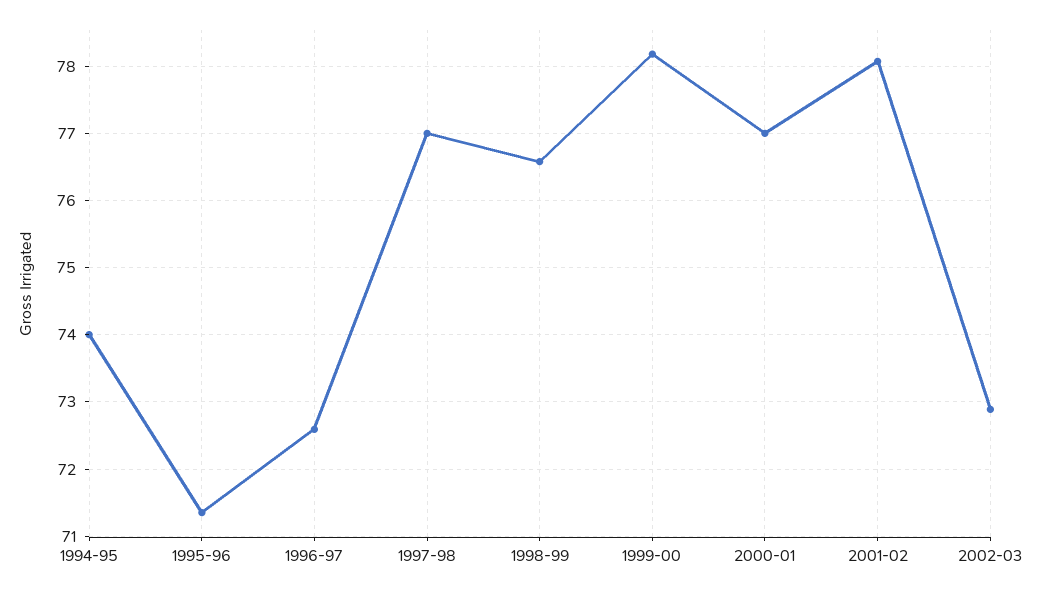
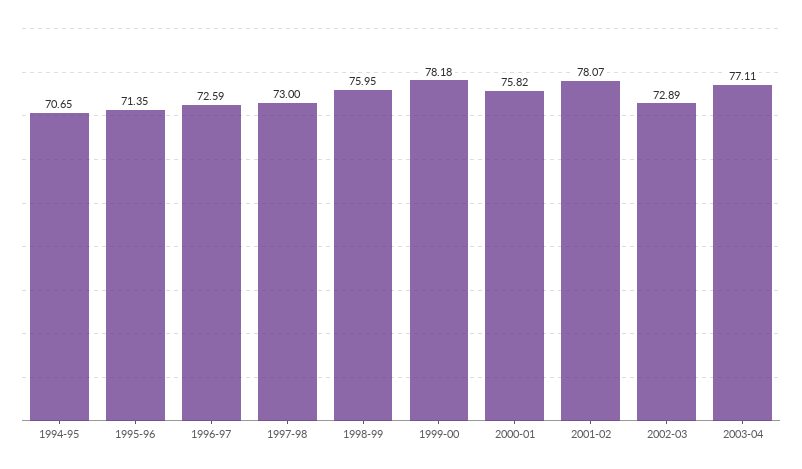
1994-95: 74 -> 70.65
1997-98: 77 -> 73
1998-99: 76.6 -> 75.95
2000-01: 77 -> 75.82
2003-04: none -> 77.11

